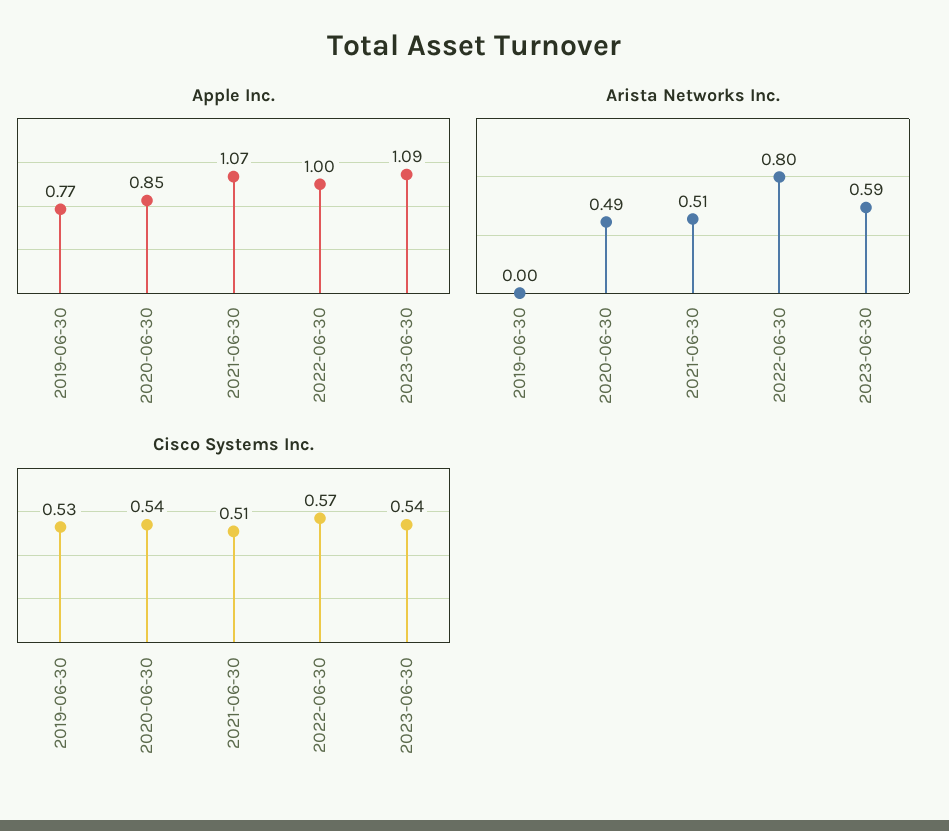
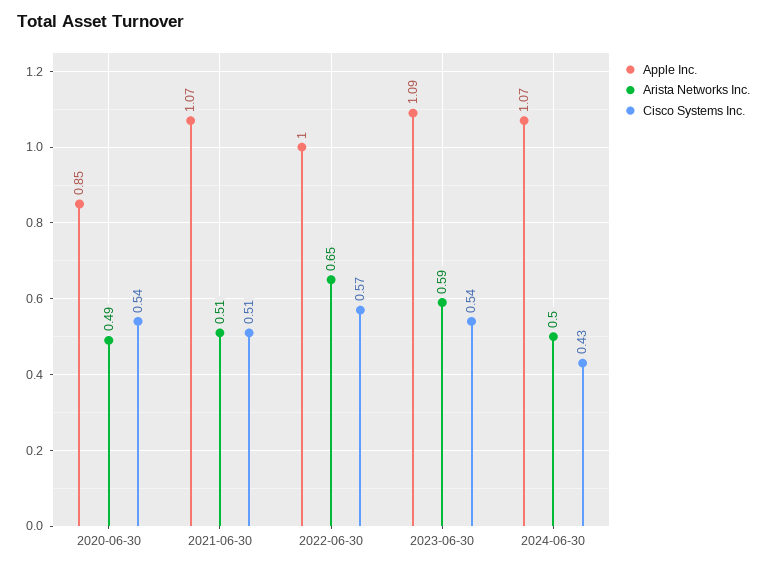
Apple Inc., 2019-06-30: 0.77 -> none
Arista Networks Inc., 2019-06-30: 0 -> none
Arista Networks Inc., 2022-06-30: 0.8 -> 0.65
Cisco Systems Inc., 2019-06-30: 0.53 -> none
Apple Inc., 2024-06-30: none -> 1.07
Arista Networks Inc., 2024-06-30: none -> 0.5
Cisco Systems Inc., 2024-06-30: none -> 0.43

